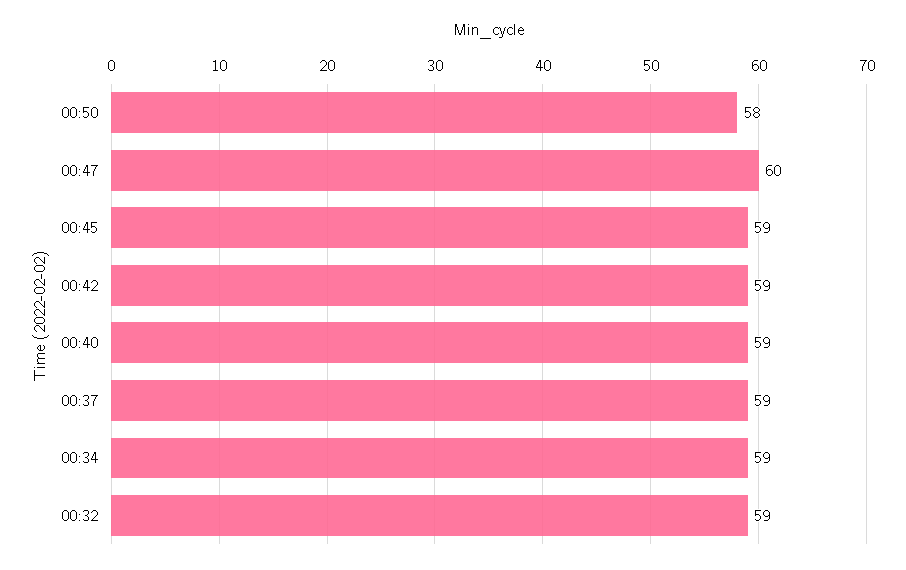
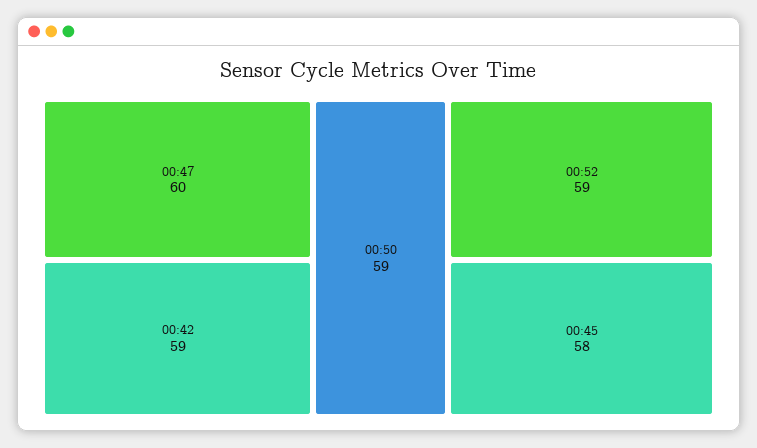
00:50: 58 -> 59
00:45: 59 -> 58
00:40: 59 -> none
00:37: 59 -> none
00:34: 59 -> none
00:32: 59 -> none
00:52: none -> 59

